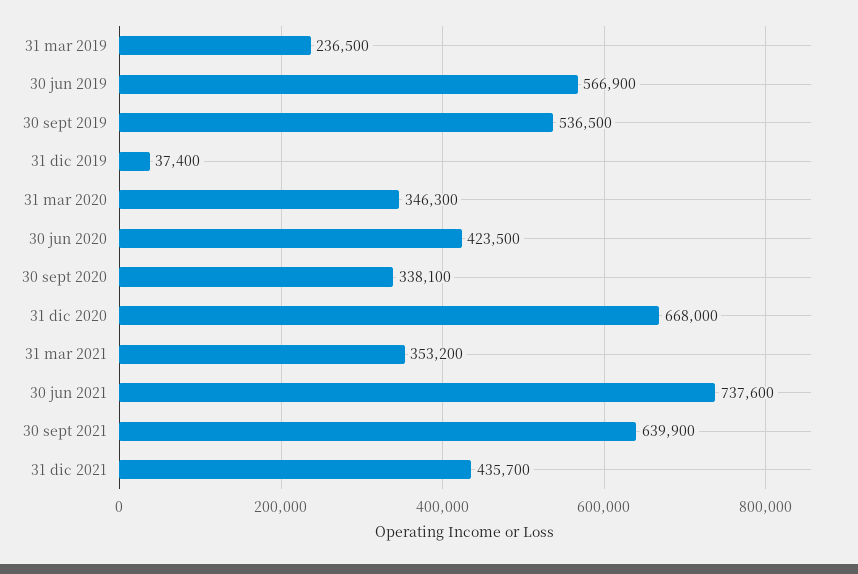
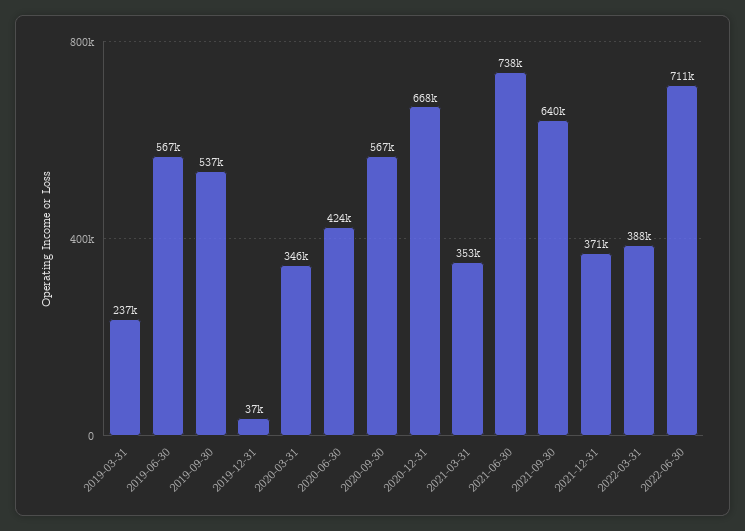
30 sept 2020: 338100 -> 567000
31 dic 2021: 435700 -> 371000
2022-03-31: none -> 388000
2022-06-30: none -> 711000

